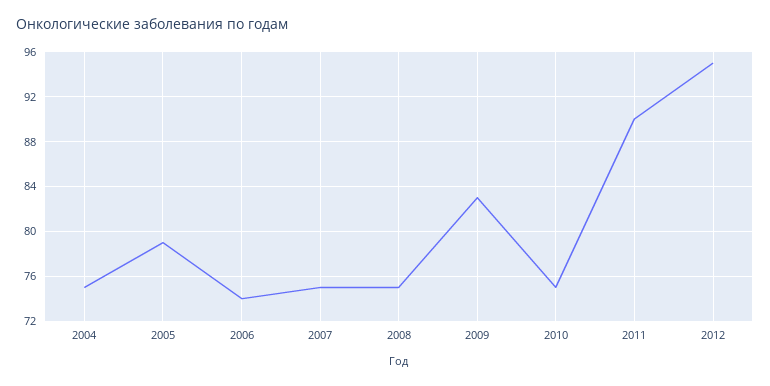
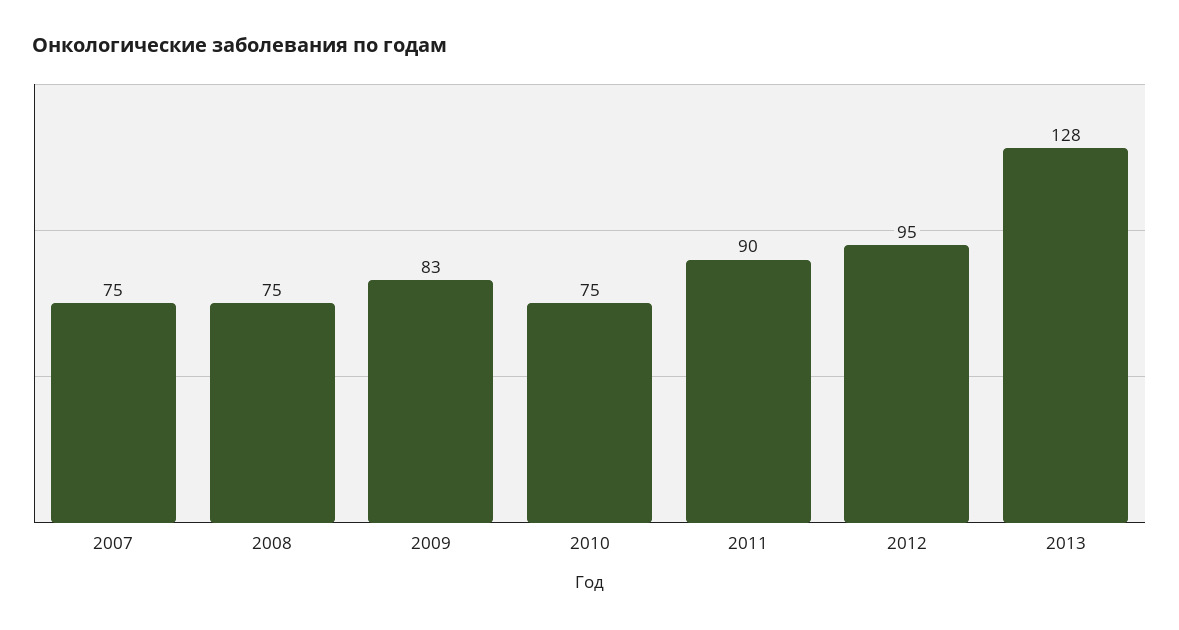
2004: 75 -> none
2005: 79 -> none
2006: 74 -> none
2013: none -> 128

